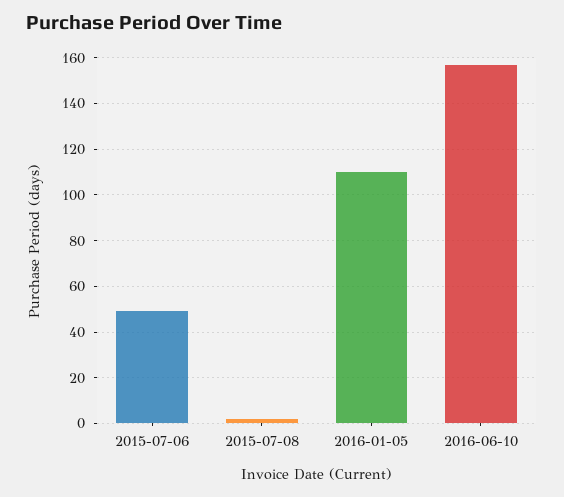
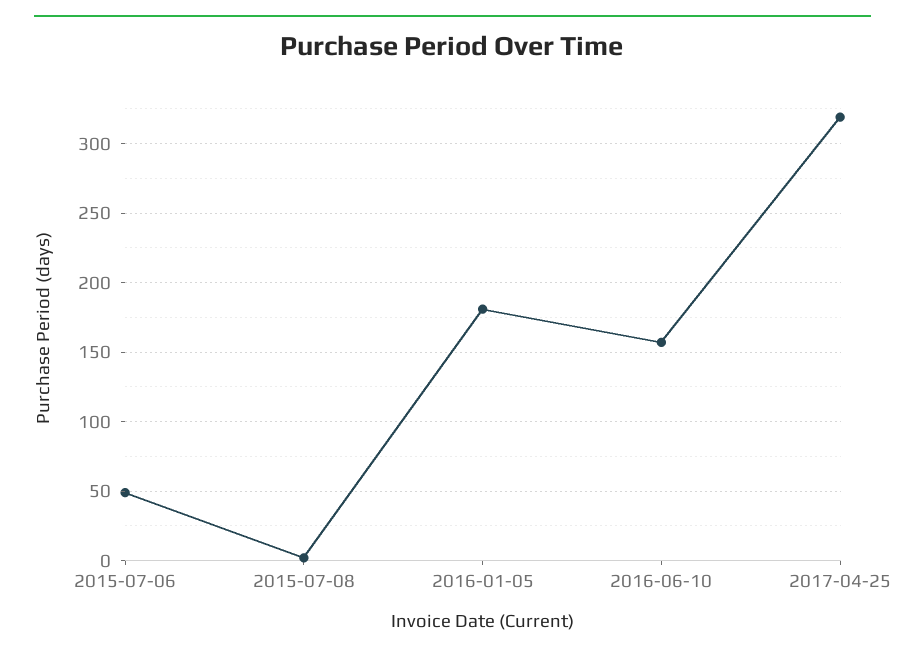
2016-01-05: 110 -> 180
2017-04-25: none -> 320

